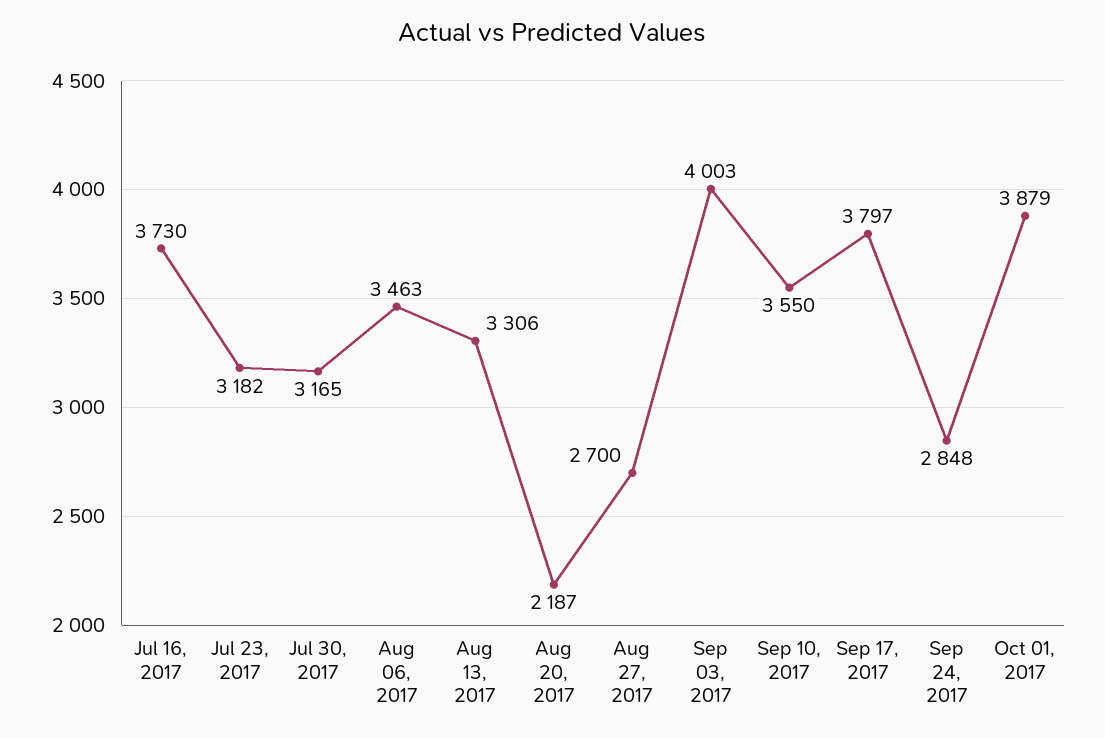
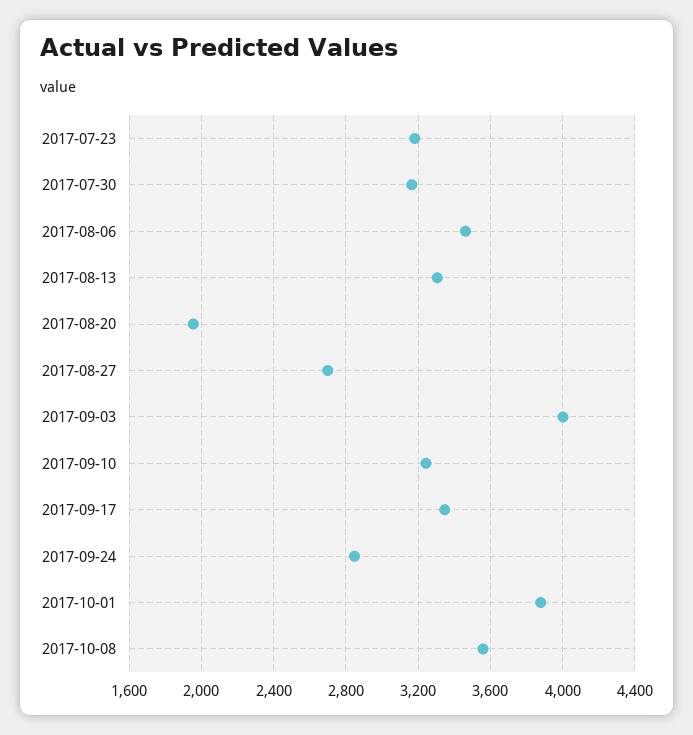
Jul 16, 2017: 3730 -> none
Aug 20, 2017: 2187 -> 1950
Sep 10, 2017: 3550 -> 3250
Sep 17, 2017: 3797 -> 3350
2017-10-08: none -> 3550

